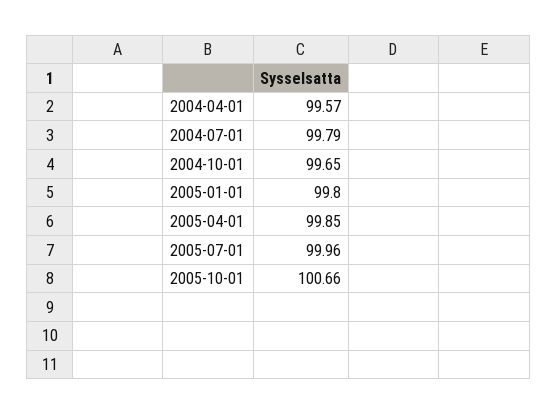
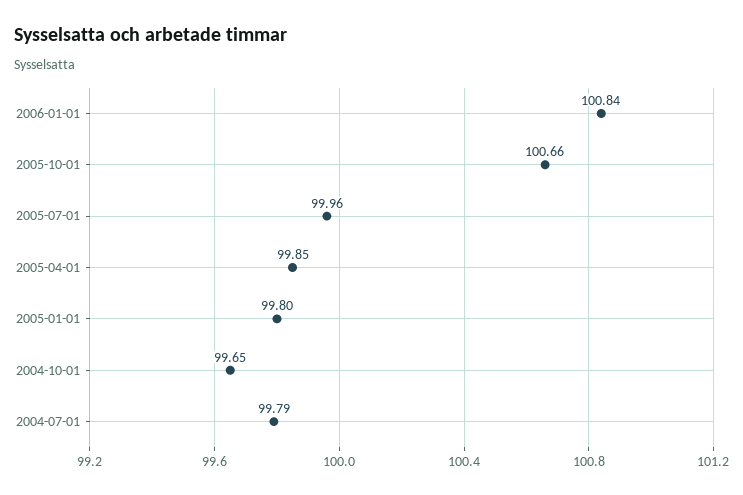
2004-04-01: 99.57 -> none
2006-01-01: none -> 100.84

